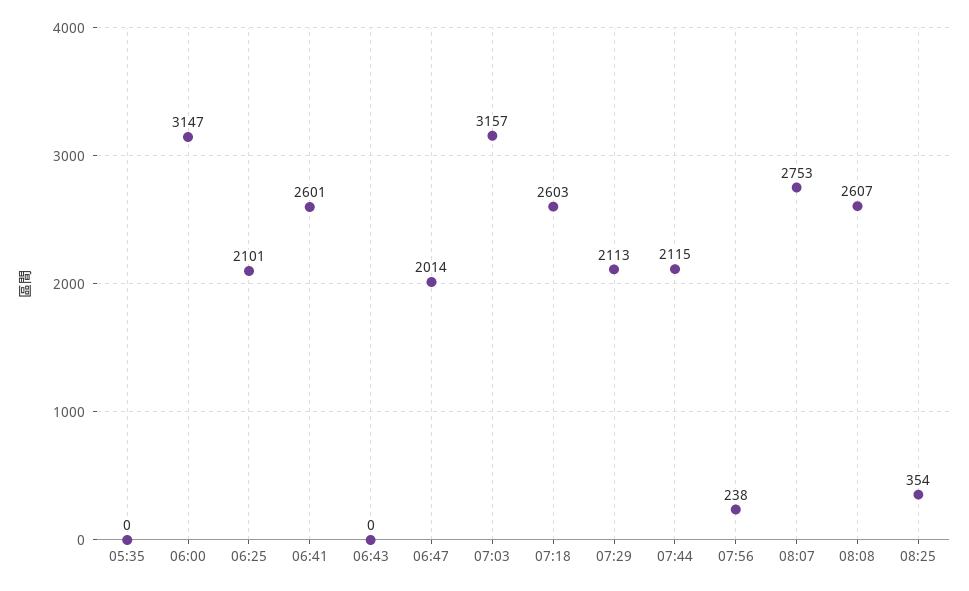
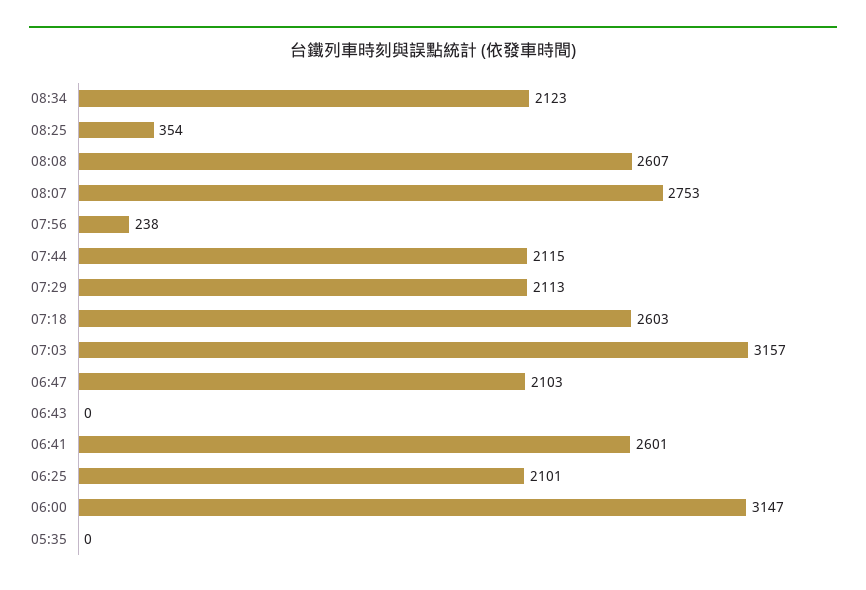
06:47: 2014 -> 2103
08:34: none -> 2123

